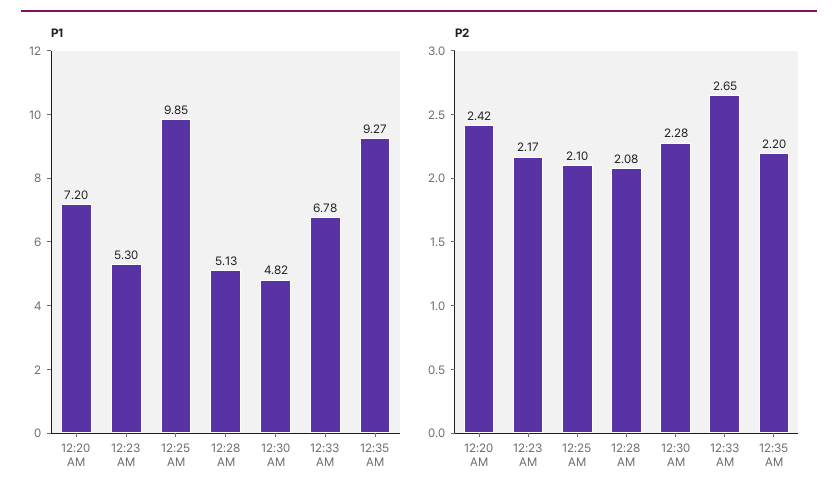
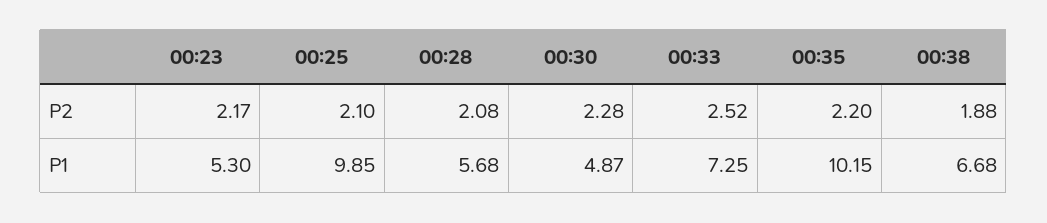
P1, 12:20 AM: 7.2 -> none
P1, 12:28 AM: 5.13 -> 5.68
P1, 12:30 AM: 4.82 -> 4.87
P1, 12:33 AM: 6.78 -> 7.25
P1, 12:35 AM: 9.27 -> 10.15
P2, 12:20 AM: 2.42 -> none
P2, 12:33 AM: 2.65 -> 2.52
P2, 00:38: none -> 1.88
P1, 00:38: none -> 6.68

